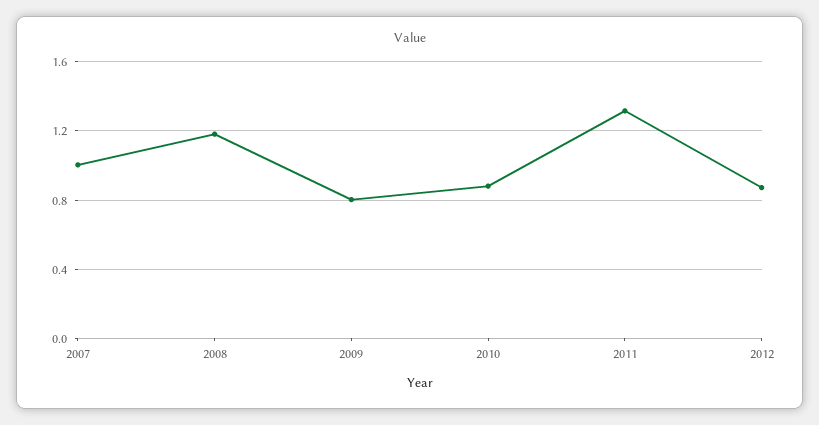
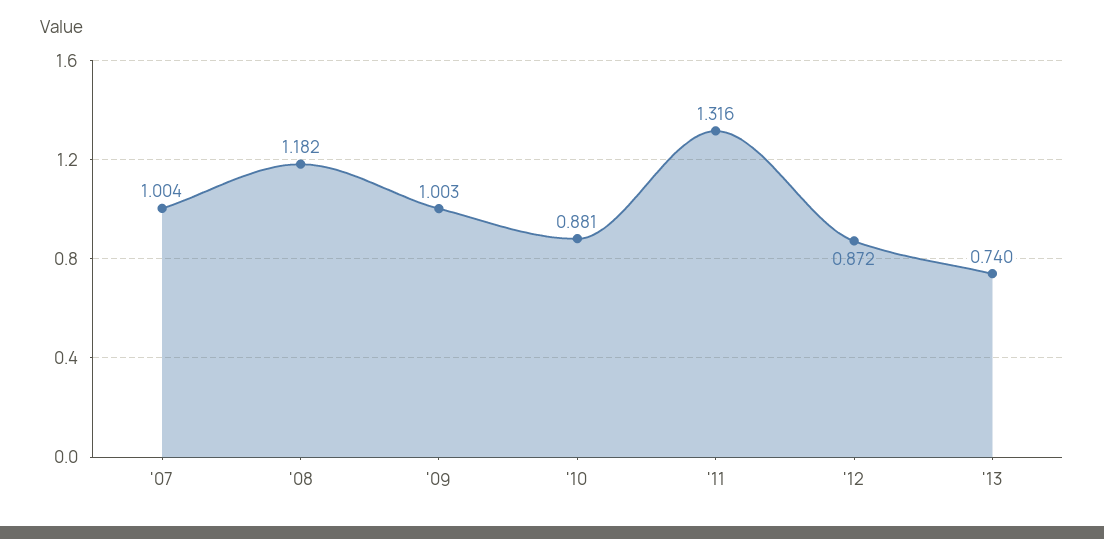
2009: 0.8 -> 1.003
'13: none -> 0.74

